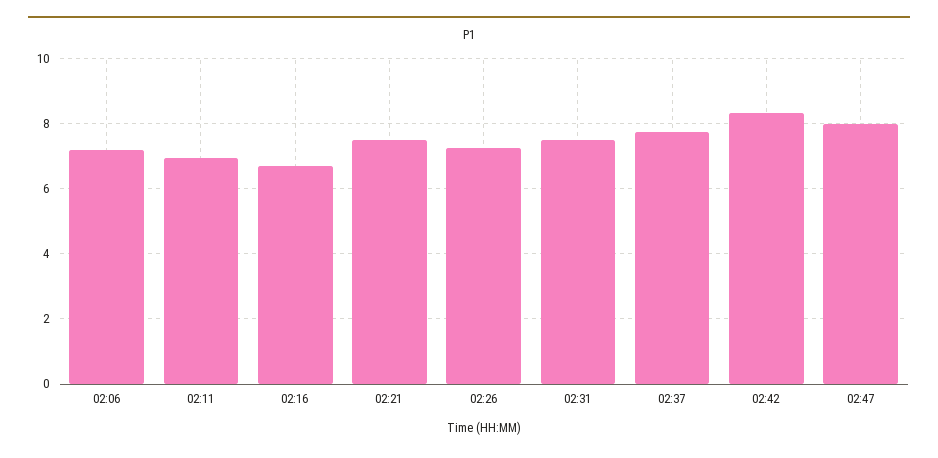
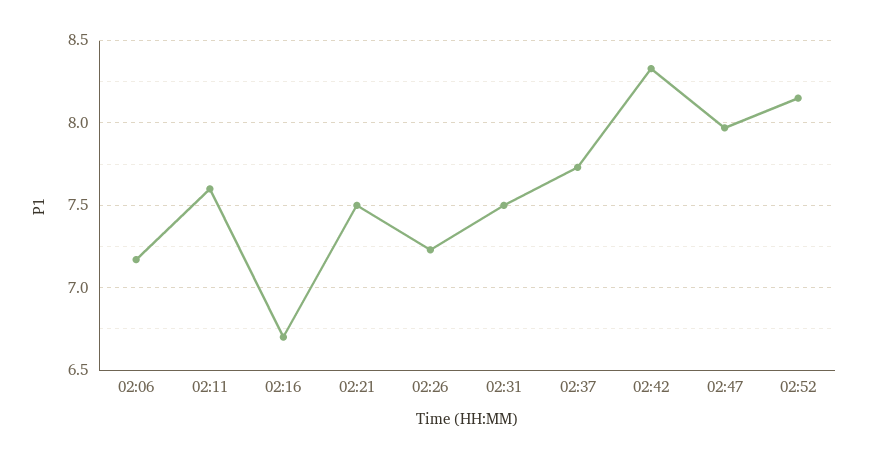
02:11: 7 -> 7.6
02:52: none -> 8.15

